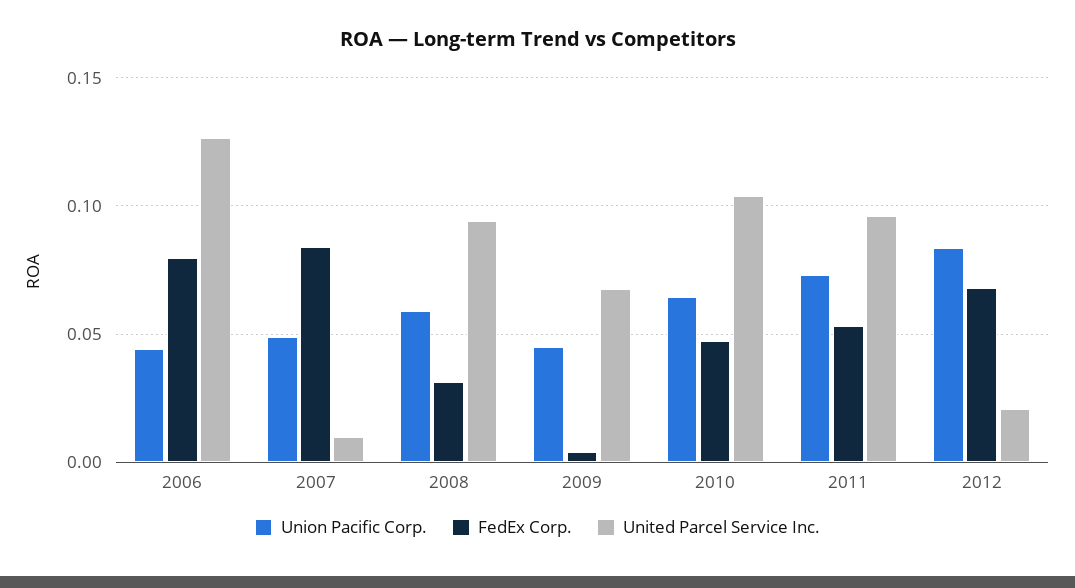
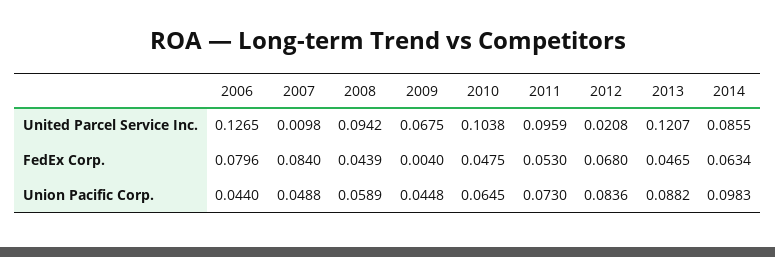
FedEx Corp., 2008: 0.03 -> 0.0439
United Parcel Service Inc., 2013: none -> 0.1207
United Parcel Service Inc., 2014: none -> 0.0855
FedEx Corp., 2013: none -> 0.0465
FedEx Corp., 2014: none -> 0.0634
Union Pacific Corp., 2013: none -> 0.0882
Union Pacific Corp., 2014: none -> 0.0983

